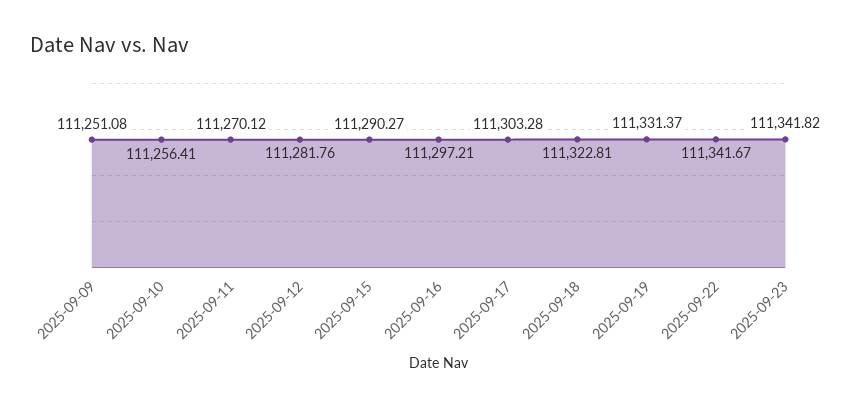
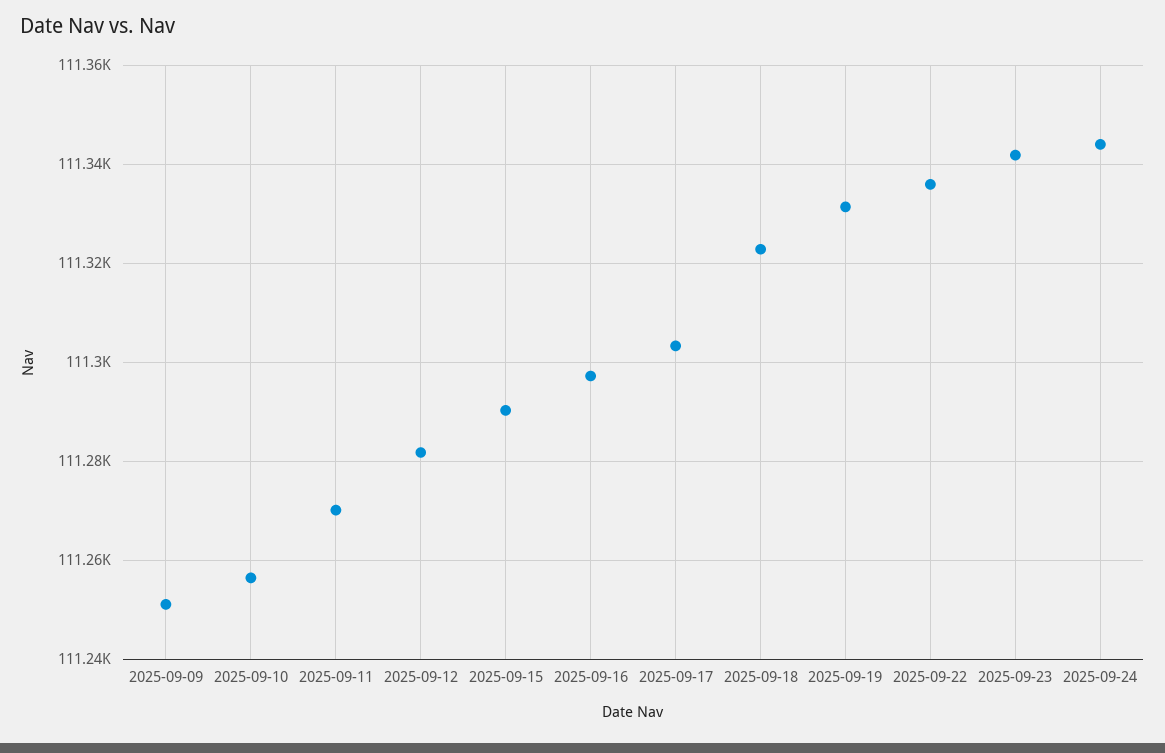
2025-09-22: 111341.67 -> 111336
2025-09-24: none -> 111344

